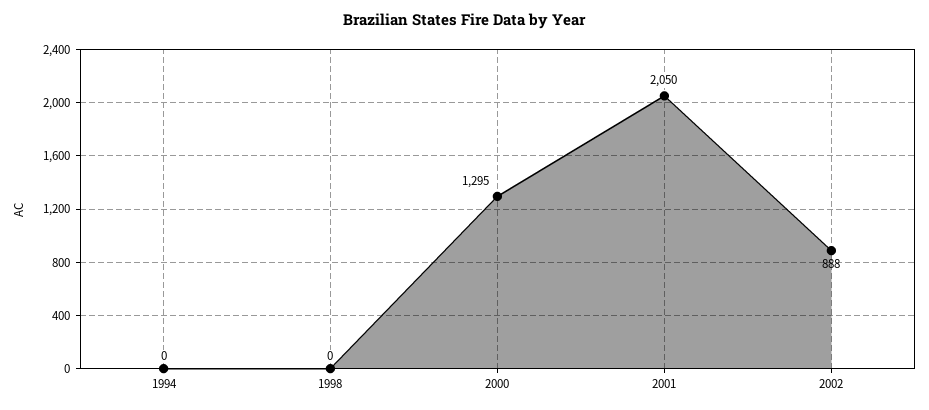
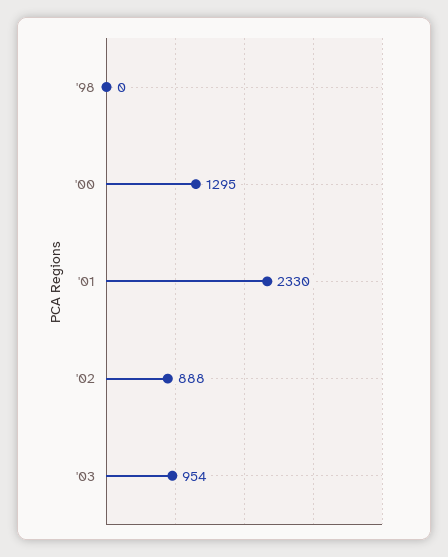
1994: 0 -> none
2001: 2050 -> 2330
'03: none -> 954

